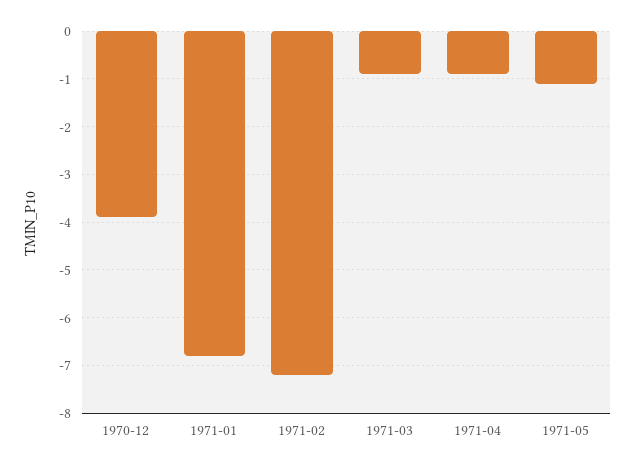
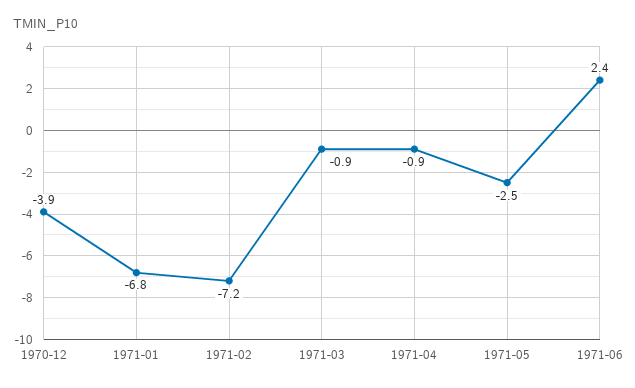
1971-05: -1 -> -2.5
1971-06: none -> 2.4

